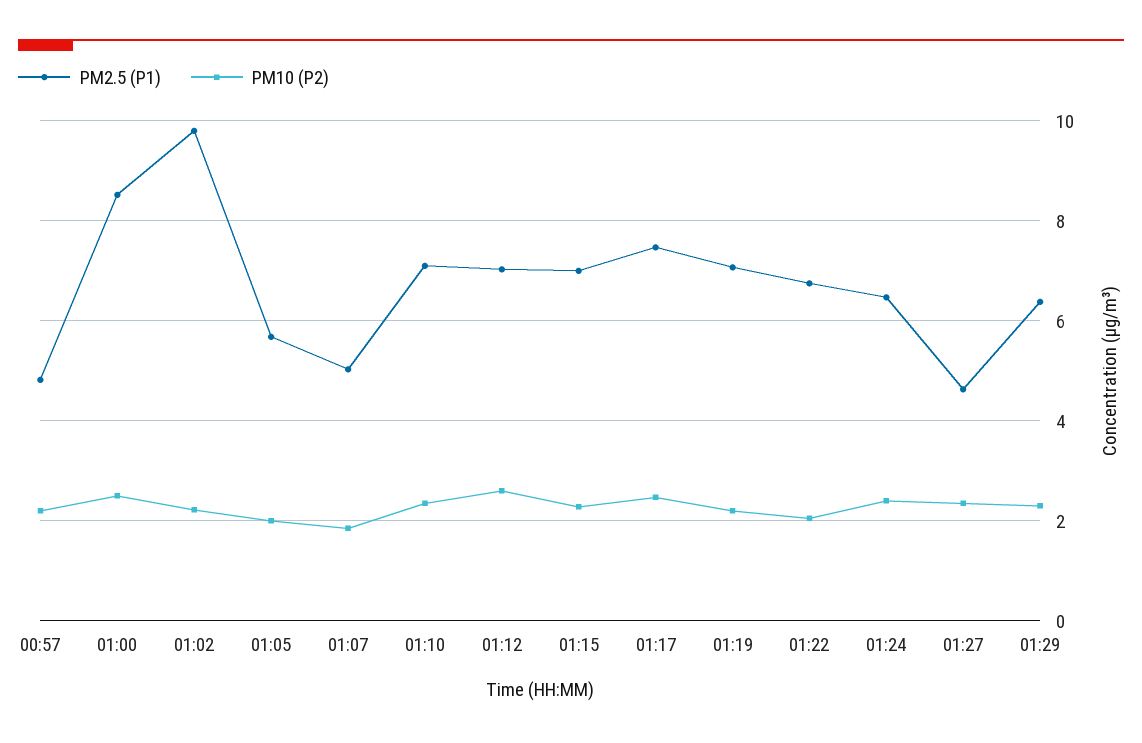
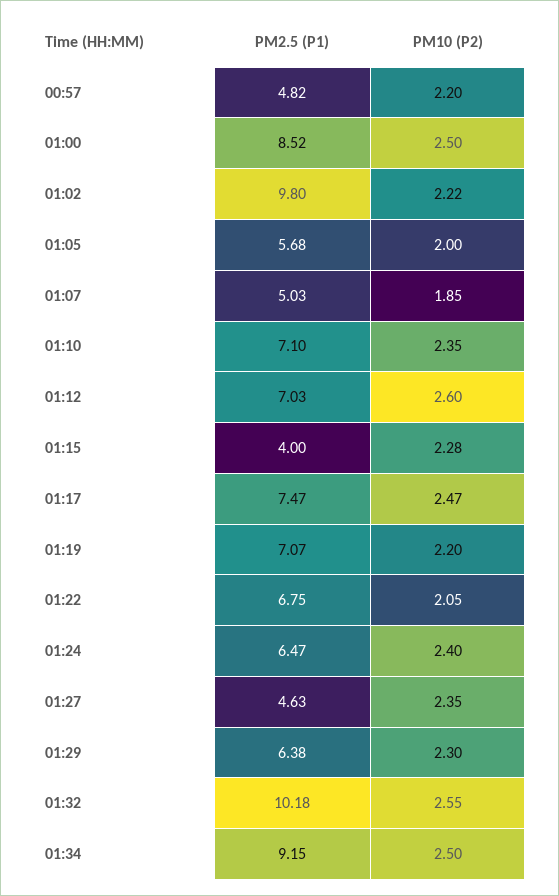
PM2.5 (P1), 01:15: 7 -> 4
PM2.5 (P1), 01:32: none -> 10.18
PM10 (P2), 01:32: none -> 2.55
PM2.5 (P1), 01:34: none -> 9.15
PM10 (P2), 01:34: none -> 2.5

